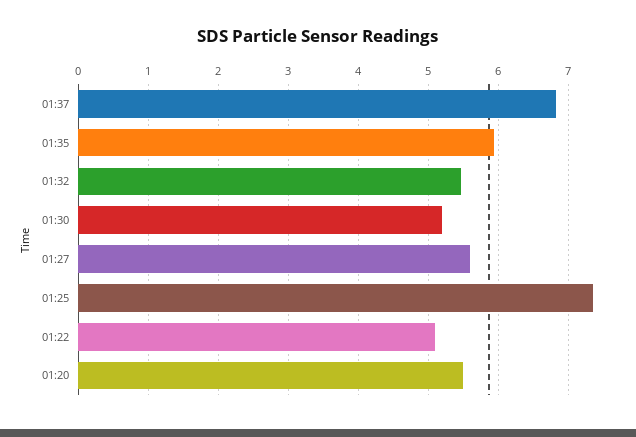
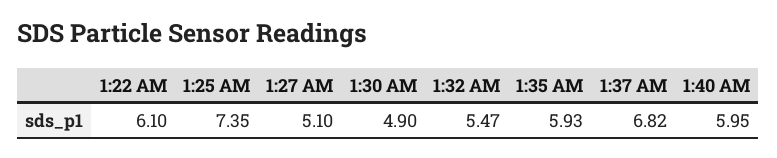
01:30: 5.2 -> 4.9
01:27: 5.6 -> 5.1
01:22: 5.1 -> 6.1
01:20: 5.5 -> none
1:40 AM: none -> 5.95

